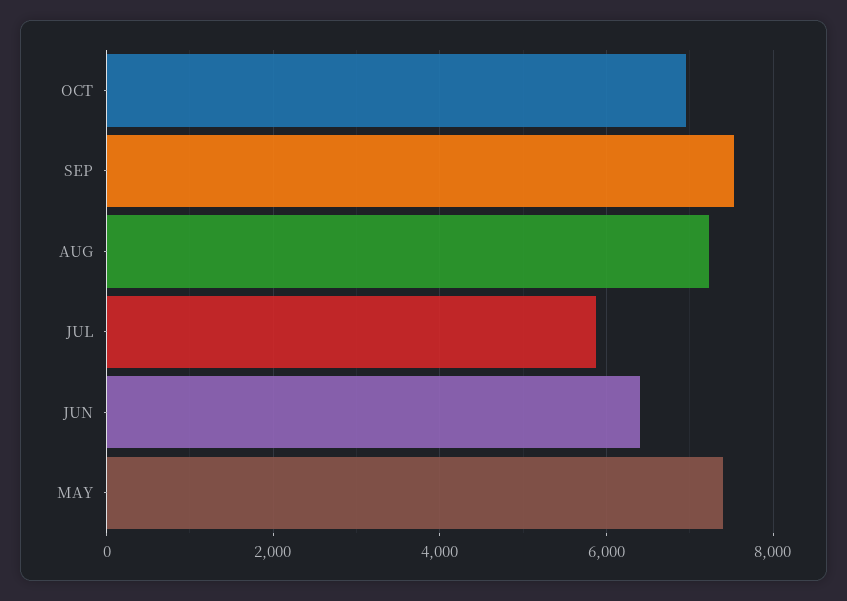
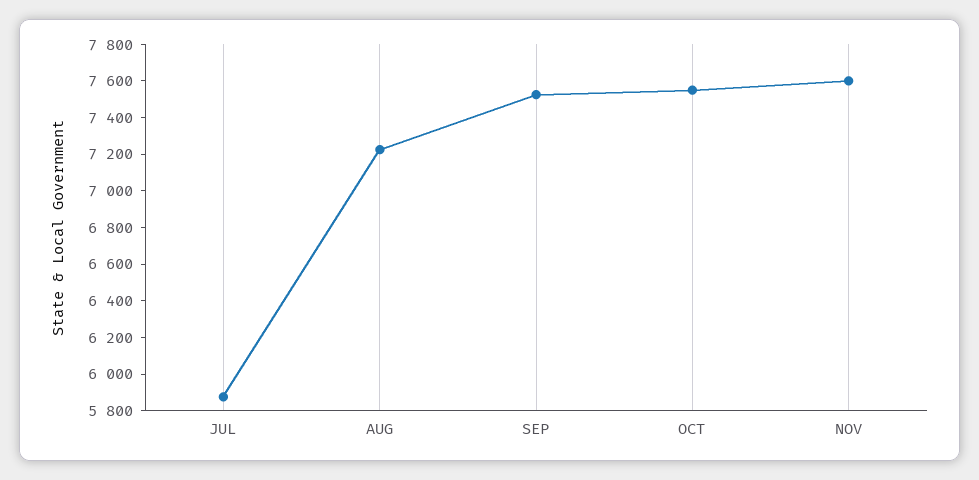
OCT: 7000 -> 7550
JUN: 6400 -> none
MAY: 7400 -> none
NOV: none -> 7600

